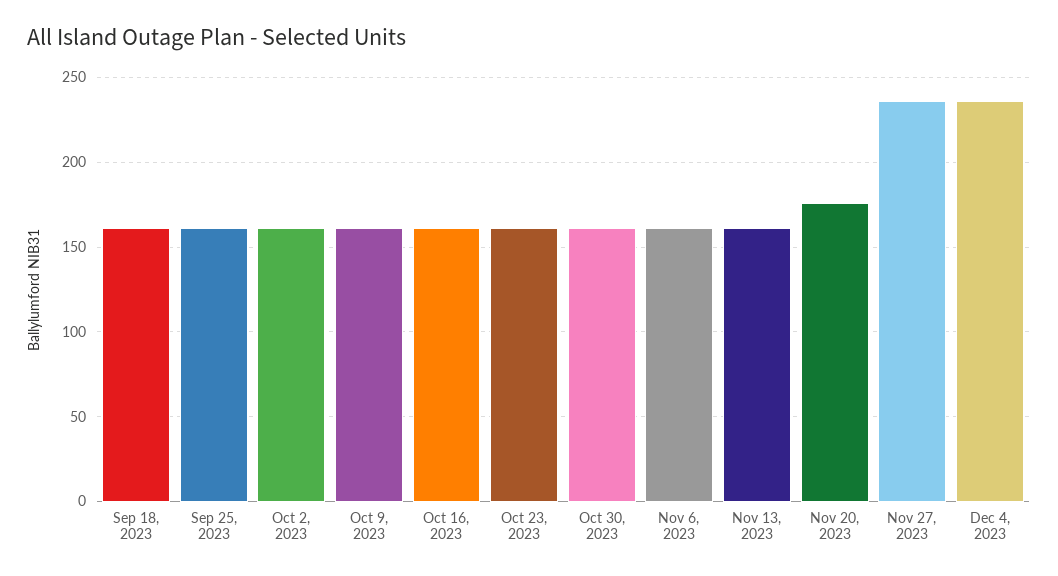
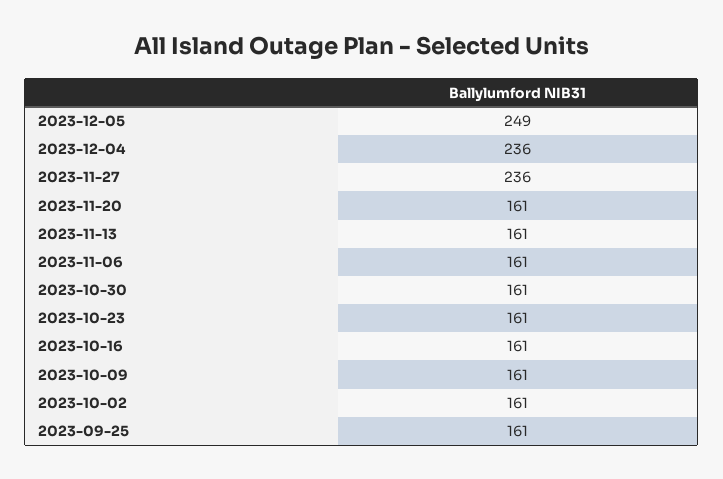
Sep 18, 2023: 160 -> none
Nov 20, 2023: 175 -> 161
2023-12-05: none -> 249

